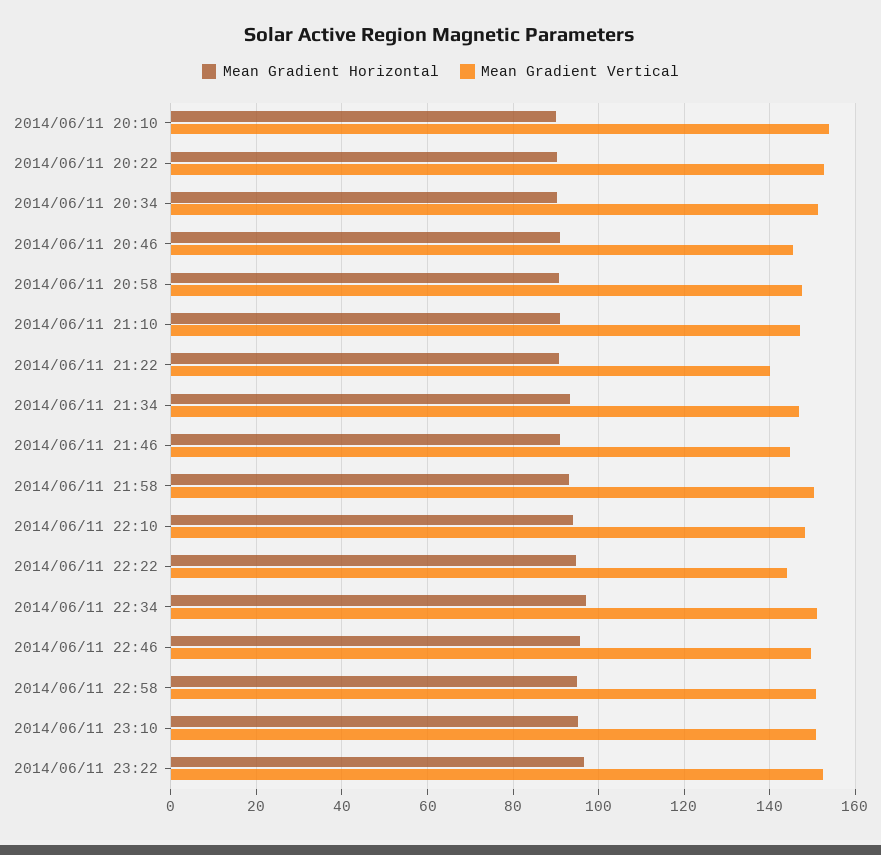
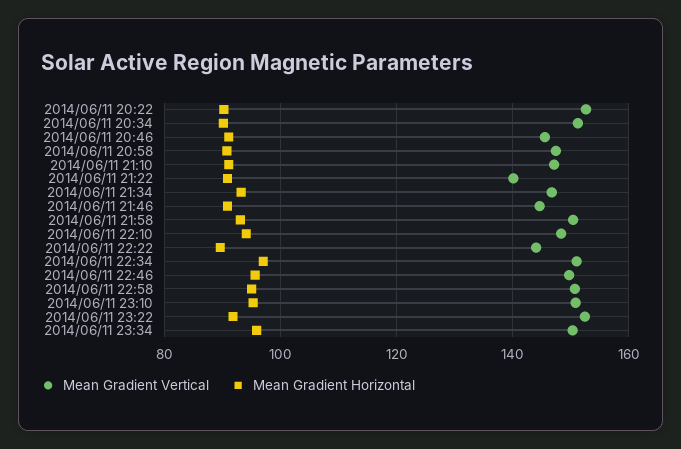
Mean Gradient Horizontal, 2014/06/11 20:10: 90 -> none
Mean Gradient Vertical, 2014/06/11 20:10: 154 -> none
Mean Gradient Horizontal, 2014/06/11 22:22: 94 -> 90
Mean Gradient Horizontal, 2014/06/11 23:22: 96 -> 92
Mean Gradient Vertical, 2014/06/11 23:34: none -> 150
Mean Gradient Horizontal, 2014/06/11 23:34: none -> 96

